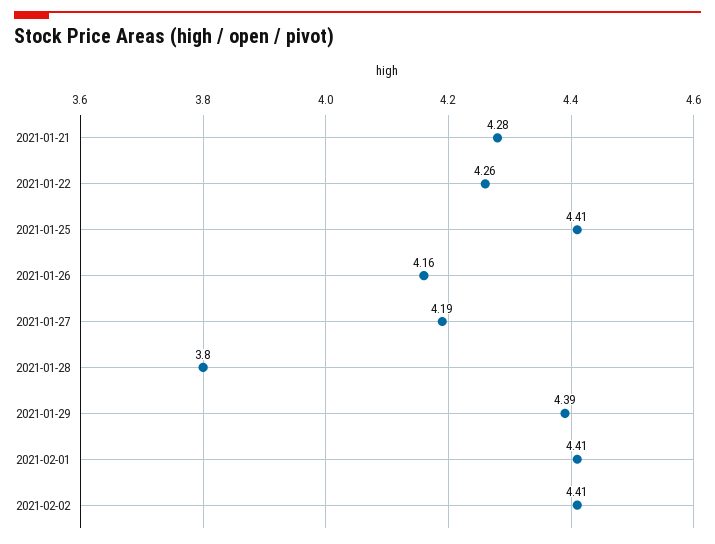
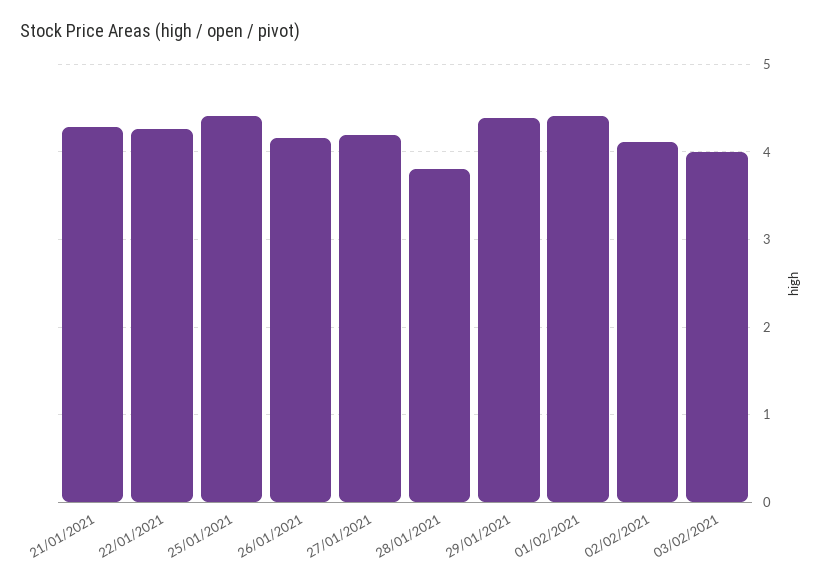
2021-02-02: 4.41 -> 4.1
03/02/2021: none -> 4

